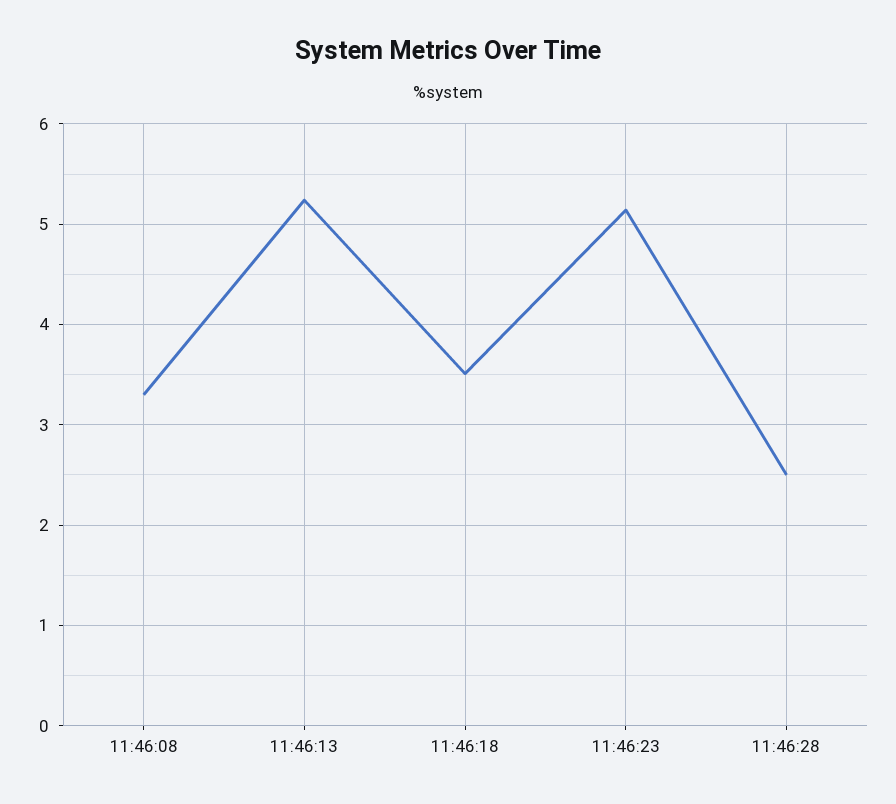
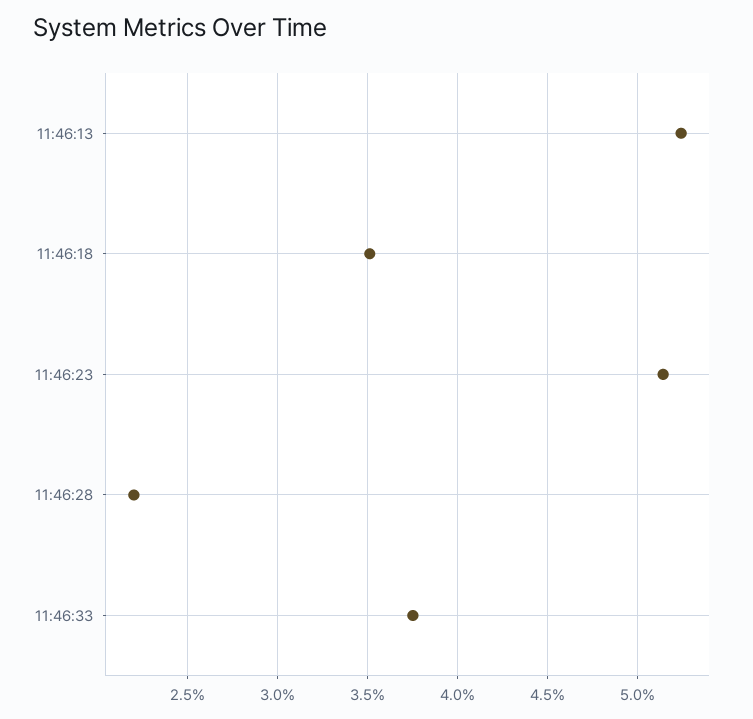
11:46:08: 3.3 -> none
11:46:28: 2.5 -> 2.2
11:46:33: none -> 3.75

